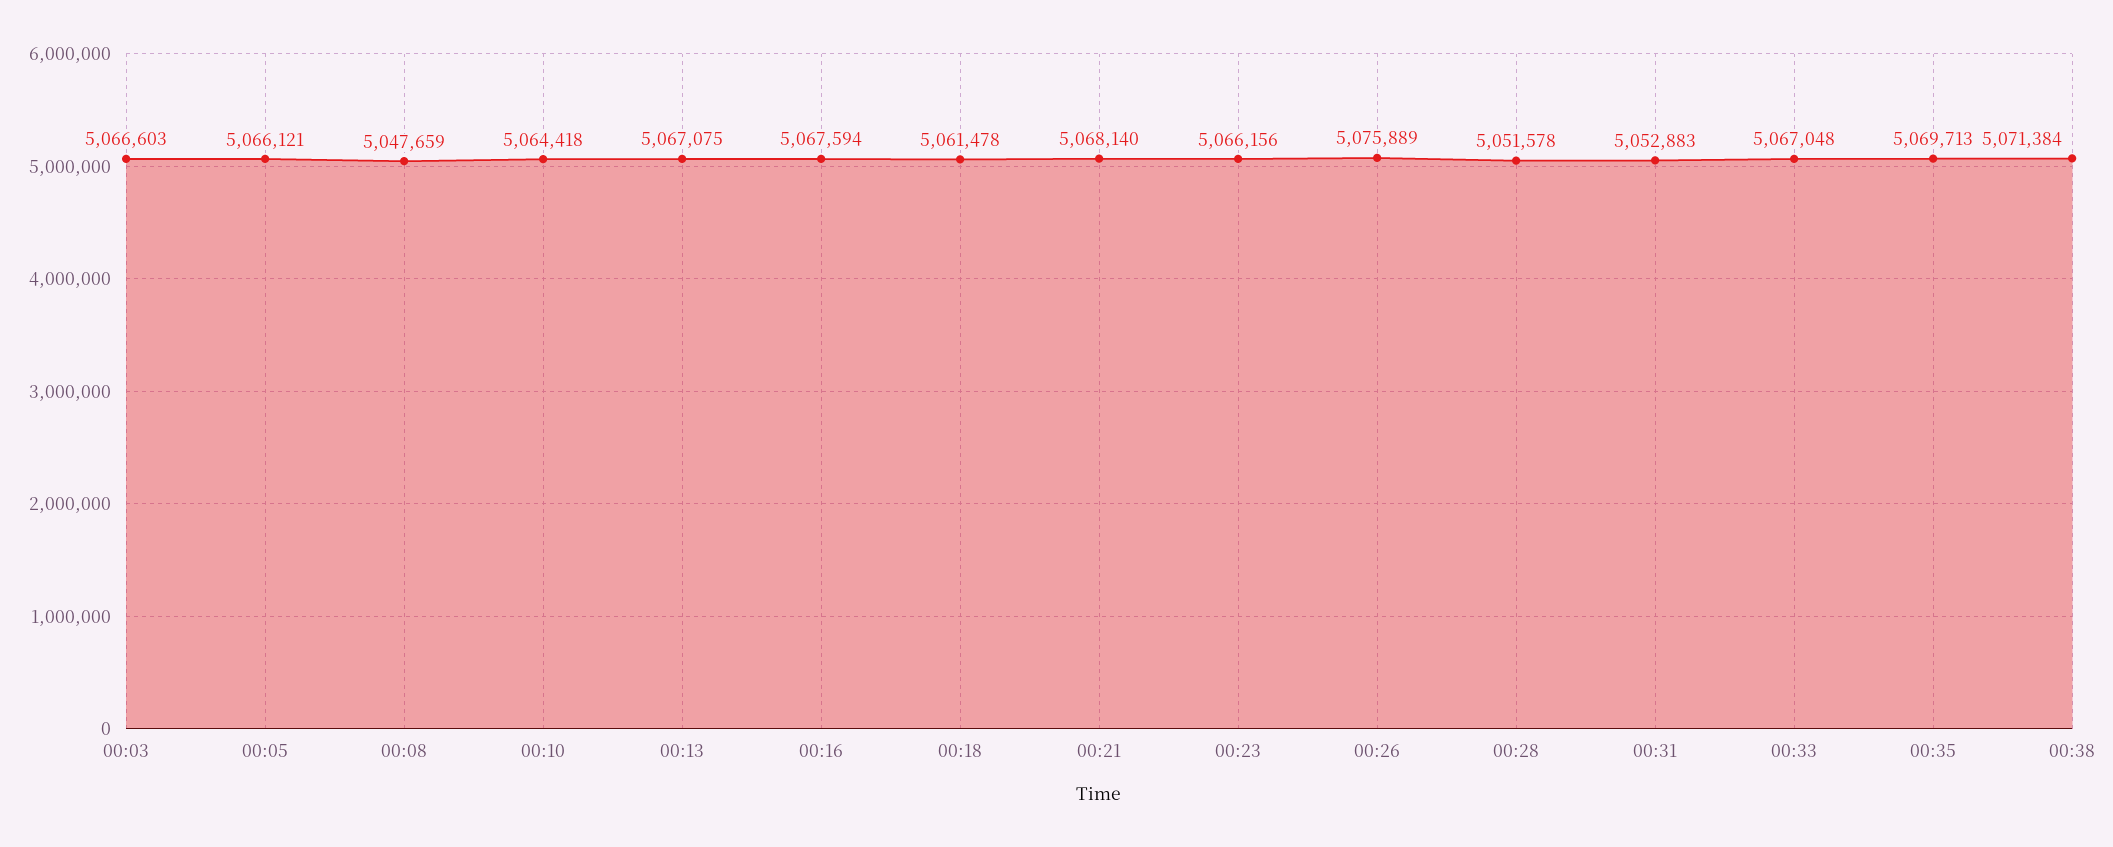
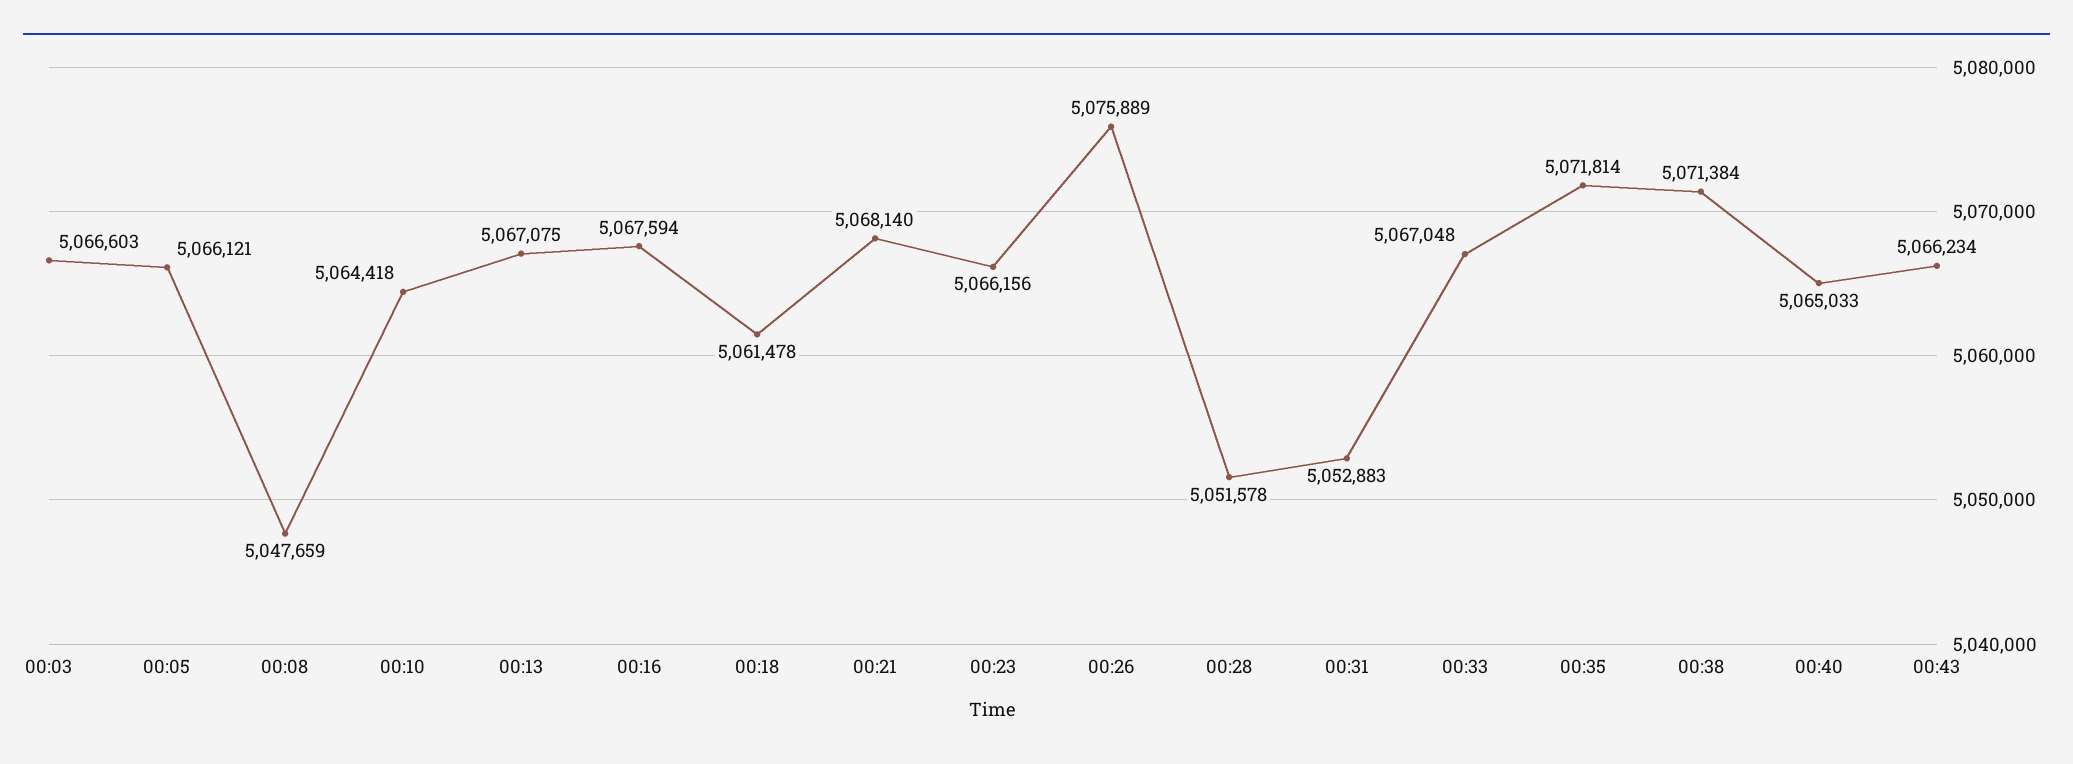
00:35: 5069713 -> 5071814
00:40: none -> 5065033
00:43: none -> 5066234

